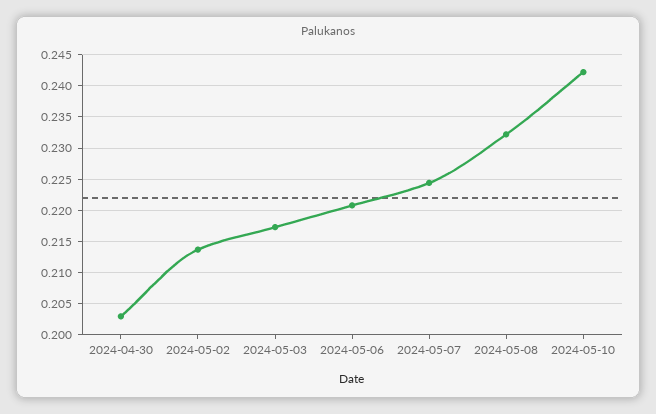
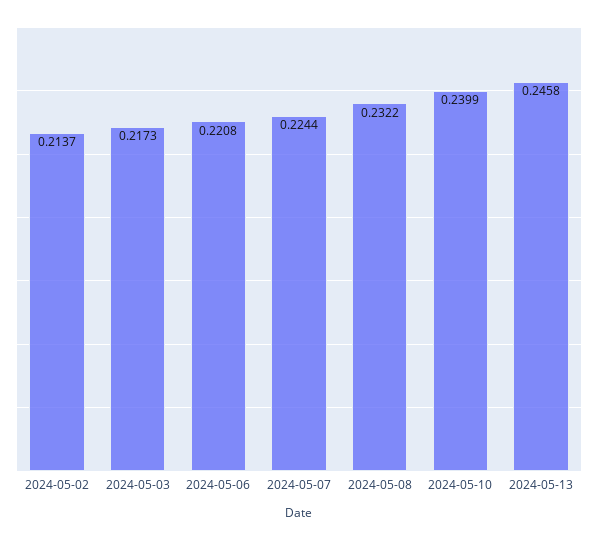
2024-04-30: 0.203 -> none
2024-05-10: 0.242 -> 0.2399
2024-05-13: none -> 0.2458

